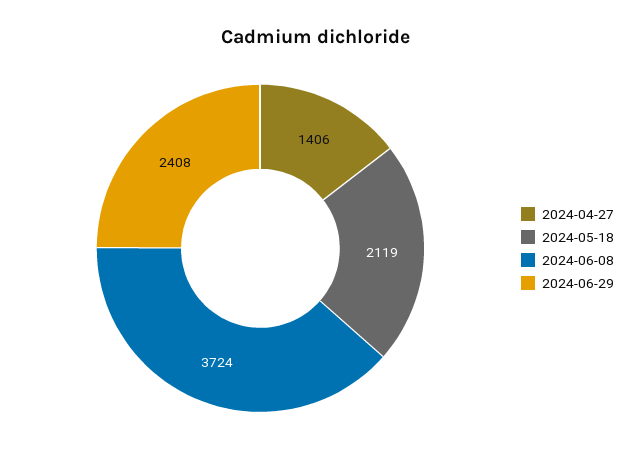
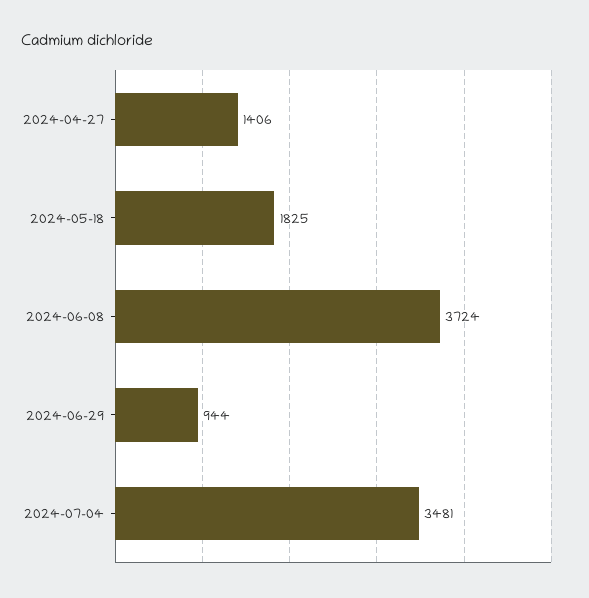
2024-05-18: 2119 -> 1825
2024-06-29: 2408 -> 944
2024-07-04: none -> 3481

